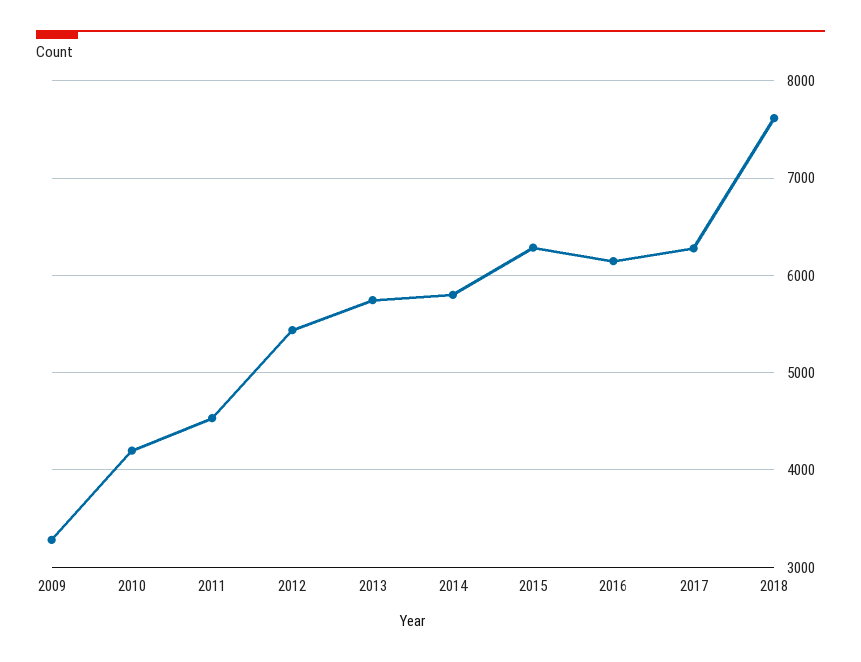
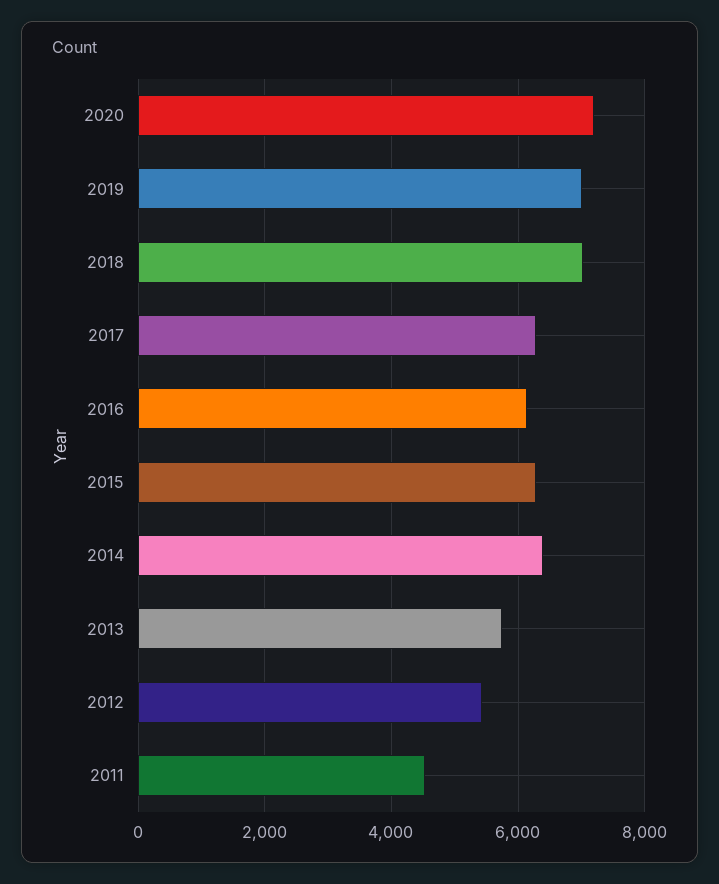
2009: 3300 -> none
2010: 4200 -> none
2014: 5800 -> 6400
2018: 7600 -> 7000
2020: none -> 7200
2019: none -> 7000

